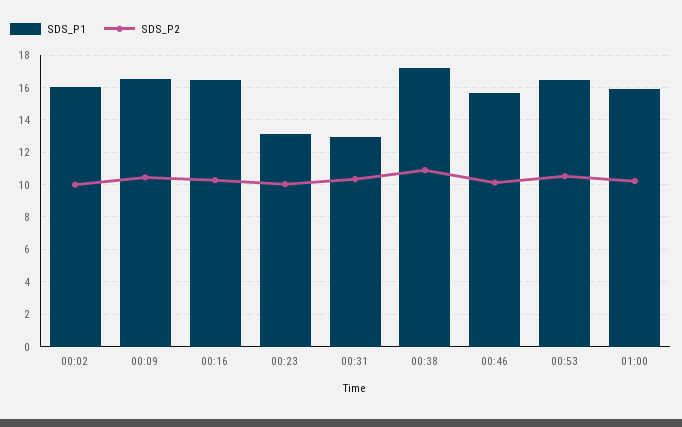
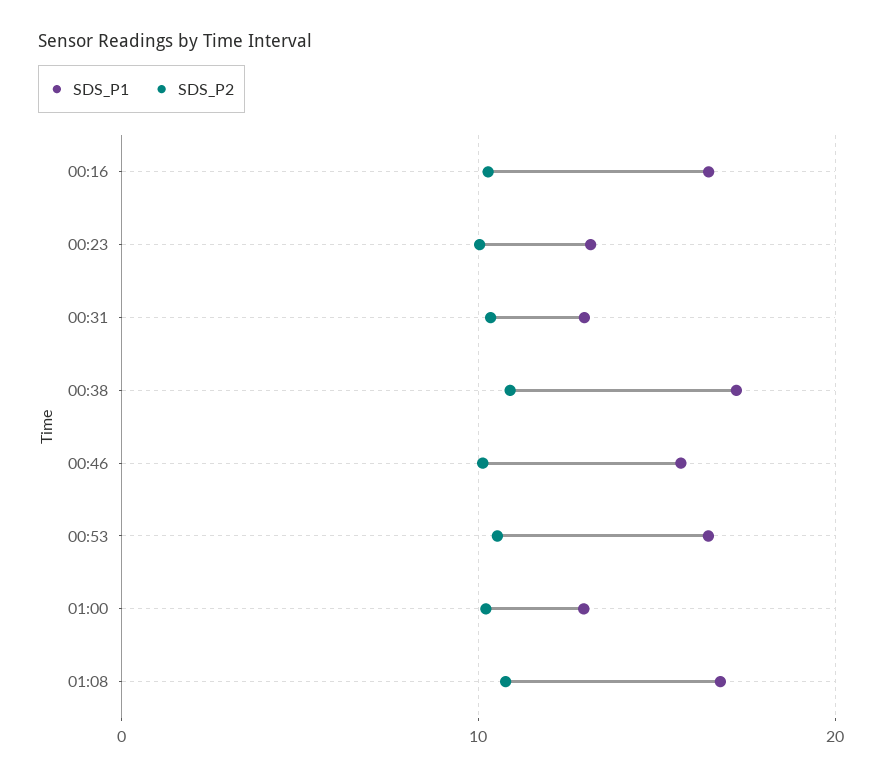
SDS_P1, 00:02: 16 -> none
SDS_P2, 00:02: 10 -> none
SDS_P1, 00:09: 16.5 -> none
SDS_P2, 00:09: 10.5 -> none
SDS_P1, 01:00: 16 -> 13
SDS_P1, 01:08: none -> 17
SDS_P2, 01:08: none -> 11

